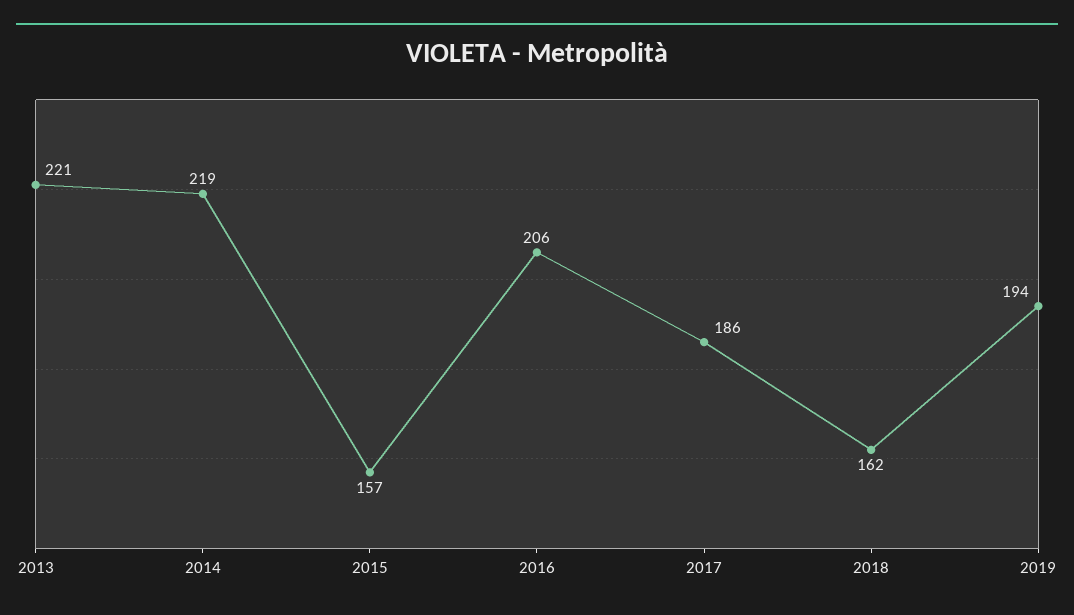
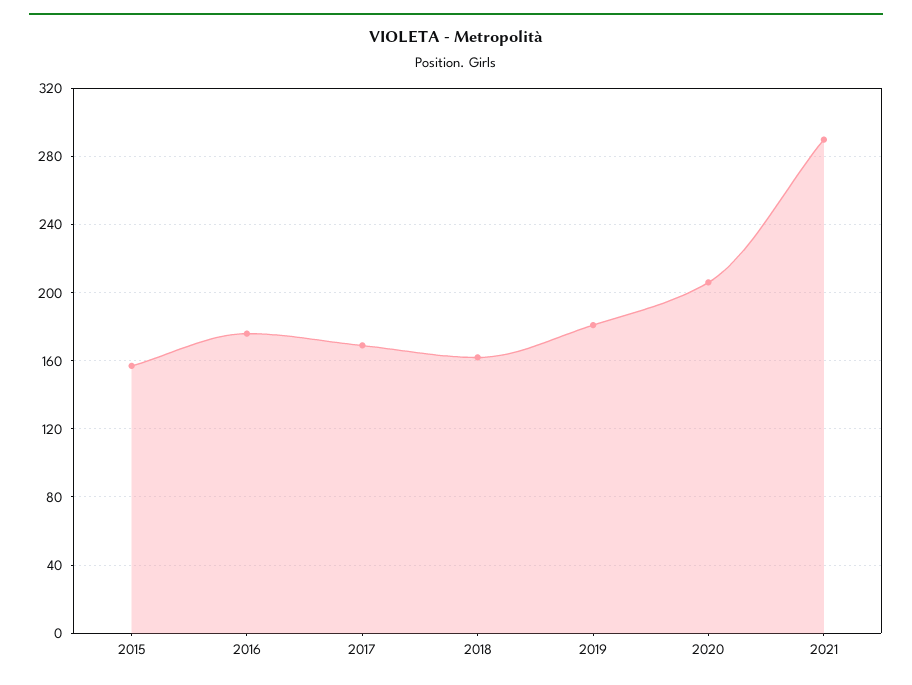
2013: 221 -> none
2014: 219 -> none
2016: 206 -> 175
2017: 186 -> 170
2019: 194 -> 180
2020: none -> 205
2021: none -> 290

